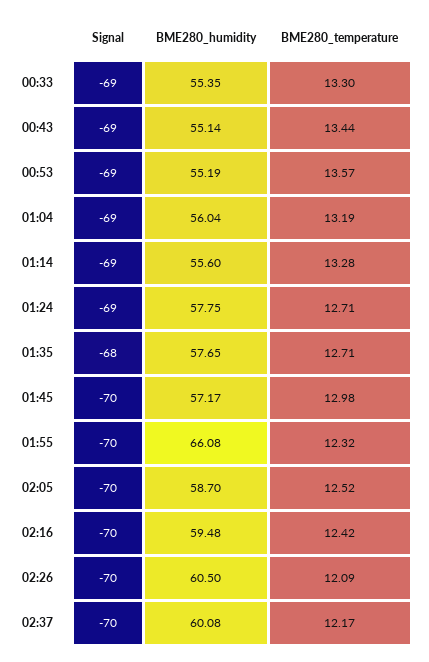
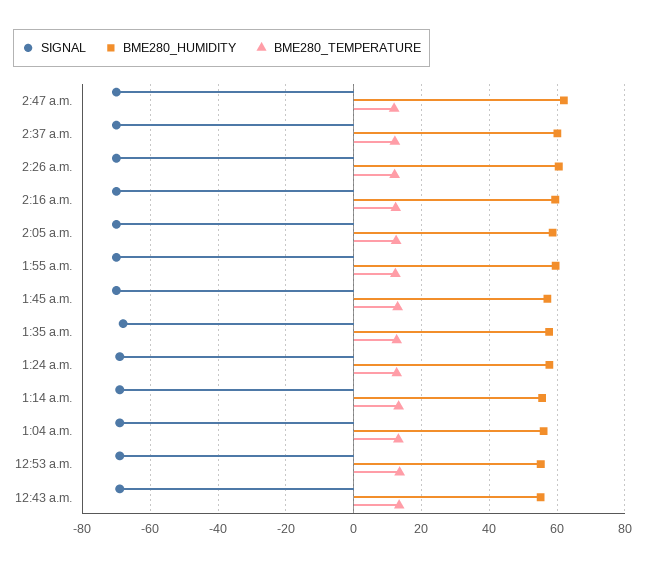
Signal, 00:33: -69 -> none
BME280_humidity, 00:33: 55.35 -> none
BME280_temperature, 00:33: 13.3 -> none
BME280_humidity, 01:55: 66.08 -> 60
Signal, 2:47 a.m.: none -> -70
BME280_humidity, 2:47 a.m.: none -> 62
BME280_temperature, 2:47 a.m.: none -> 12

